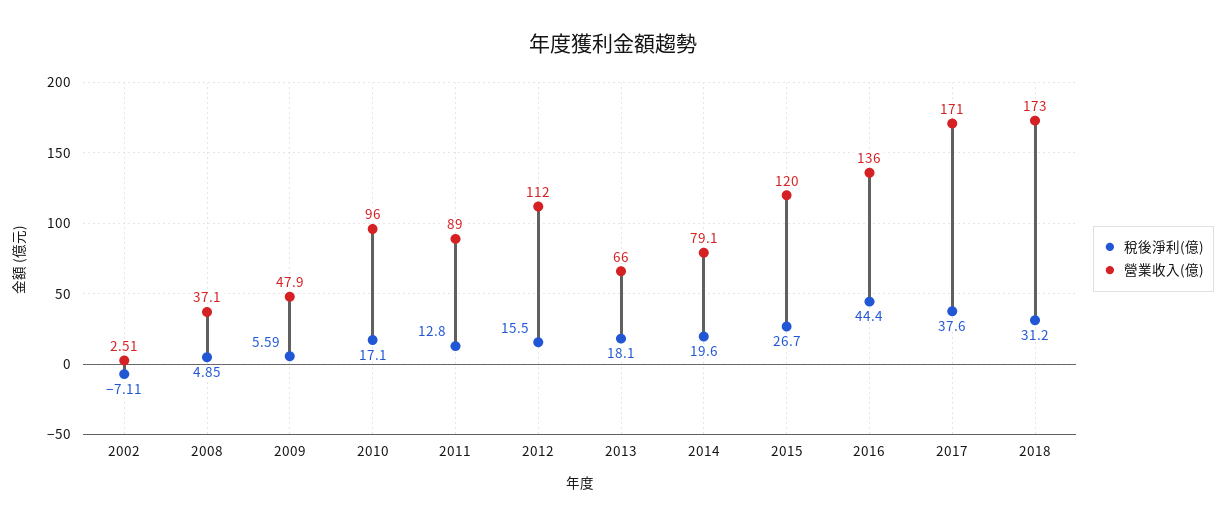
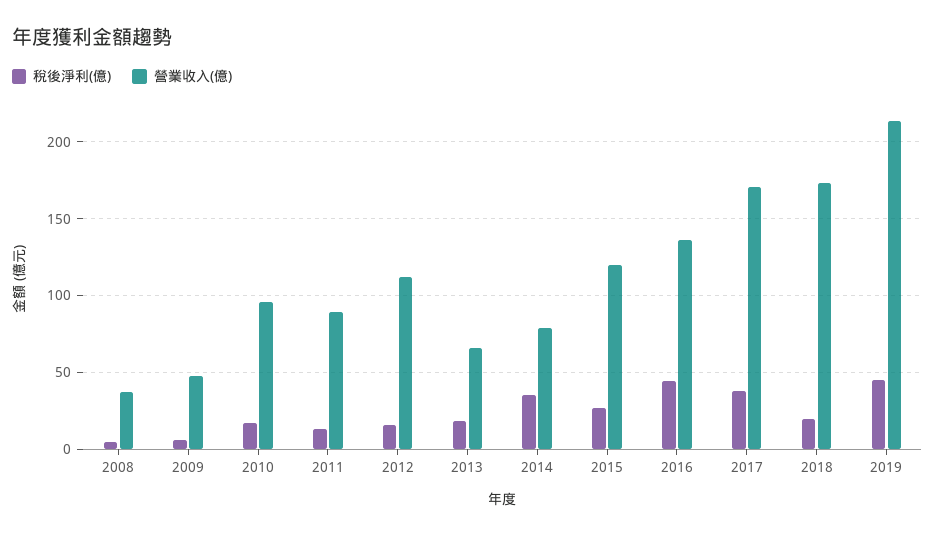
稅後淨利(億), 2002: -7.11 -> none
營業收入(億), 2002: 2.51 -> none
稅後淨利(億), 2014: 19.6 -> 35
稅後淨利(億), 2018: 31.2 -> 20
稅後淨利(億), 2019: none -> 45
營業收入(億), 2019: none -> 215

